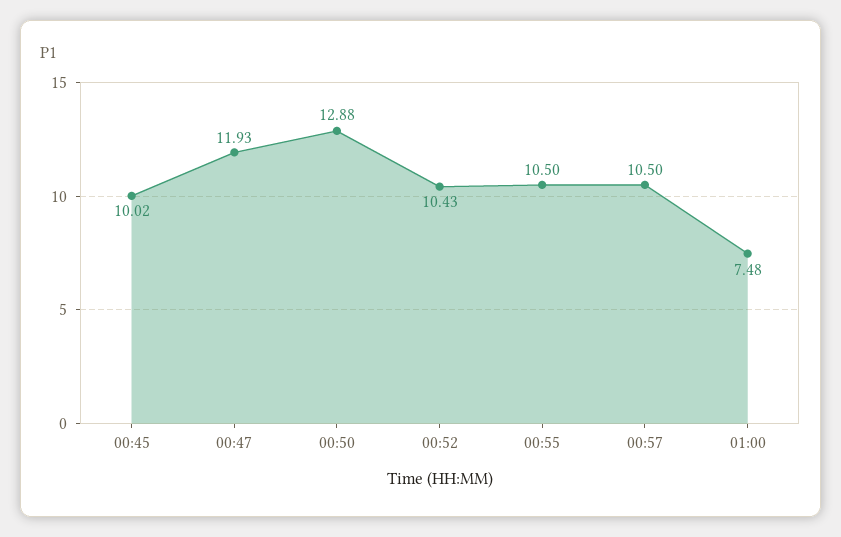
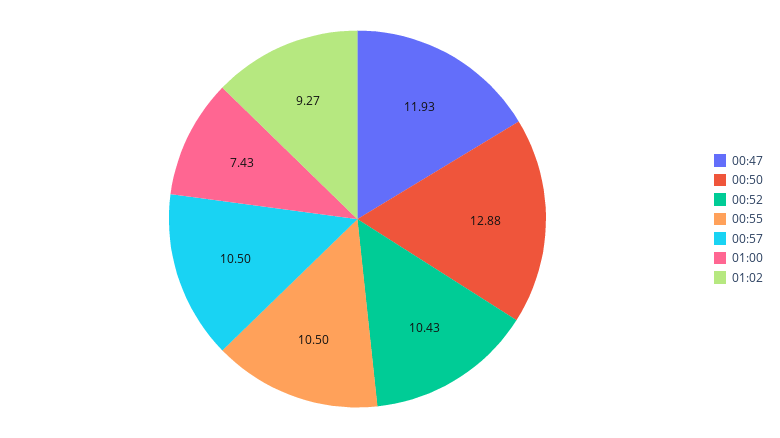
00:45: 10.02 -> none
01:00: 7.48 -> 7.43
01:02: none -> 9.27

